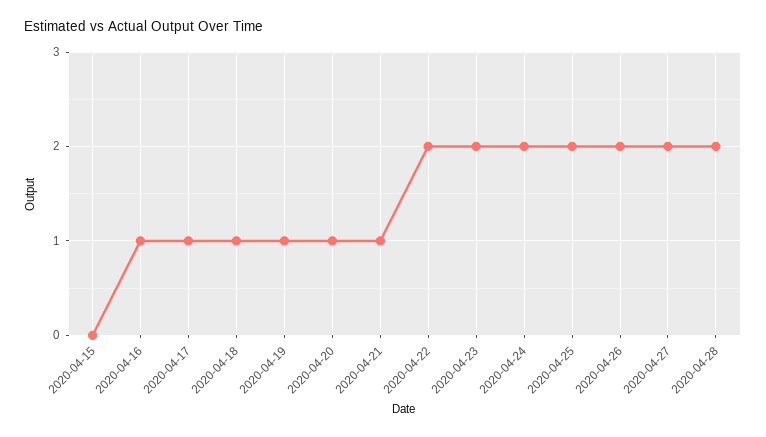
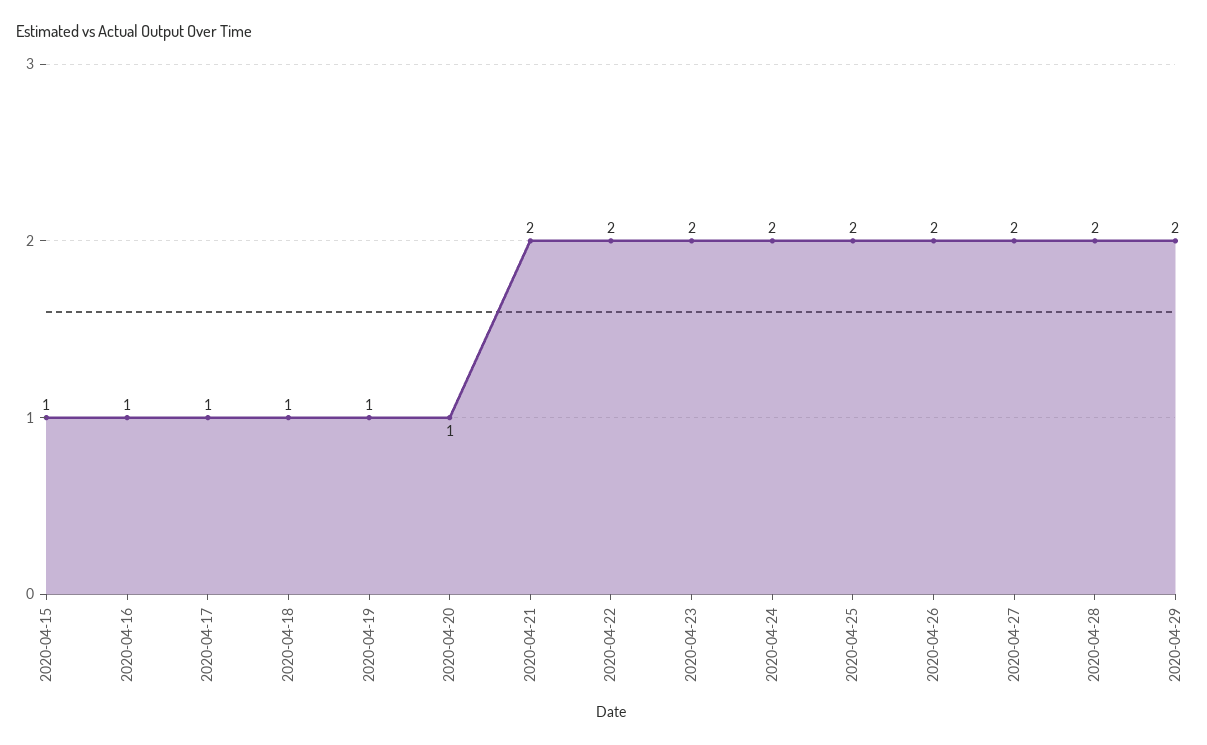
2020-04-15: 0 -> 1
2020-04-21: 1 -> 2
2020-04-29: none -> 2

